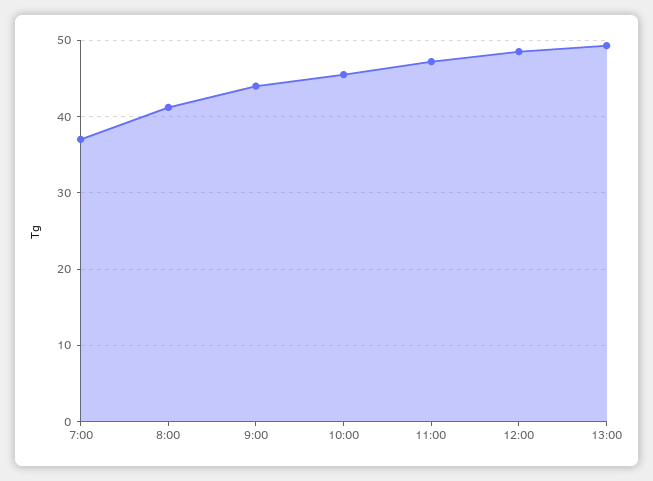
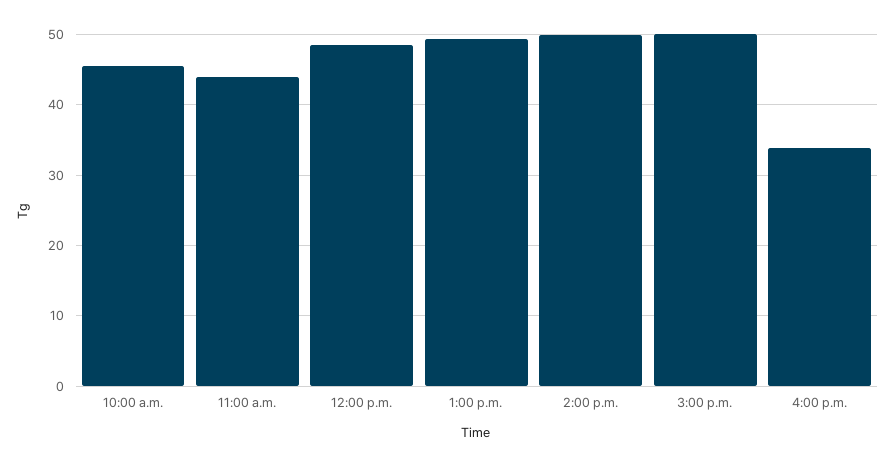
7:00: 37 -> none
8:00: 41 -> none
9:00: 44 -> none
11:00: 47 -> 44
2:00 p.m.: none -> 50
3:00 p.m.: none -> 50
4:00 p.m.: none -> 34

